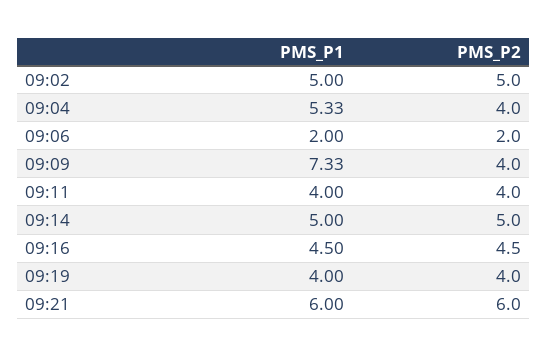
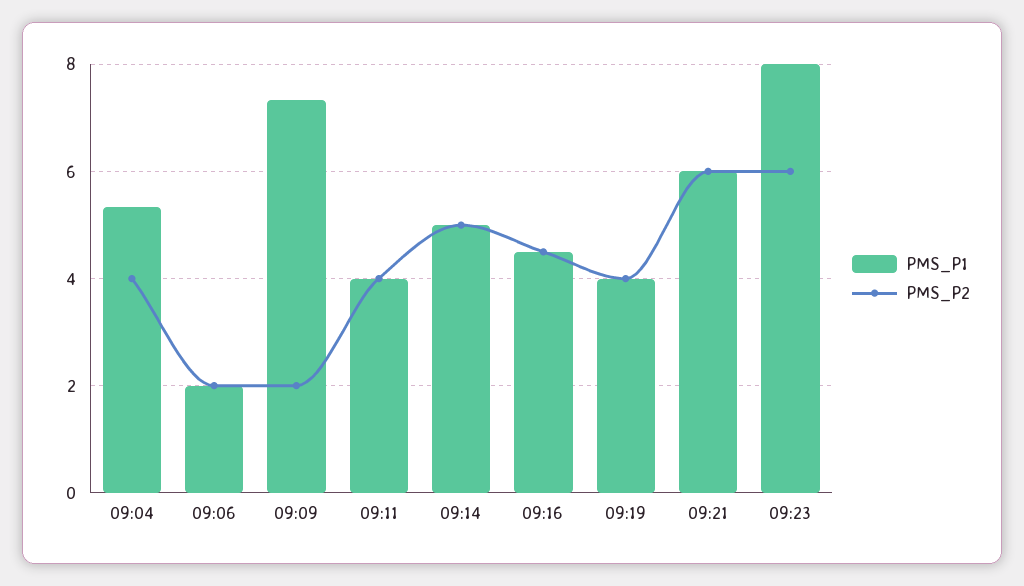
PMS_P1, 09:02: 5 -> none
PMS_P2, 09:02: 5 -> none
PMS_P2, 09:09: 4 -> 2
PMS_P1, 09:23: none -> 8
PMS_P2, 09:23: none -> 6

